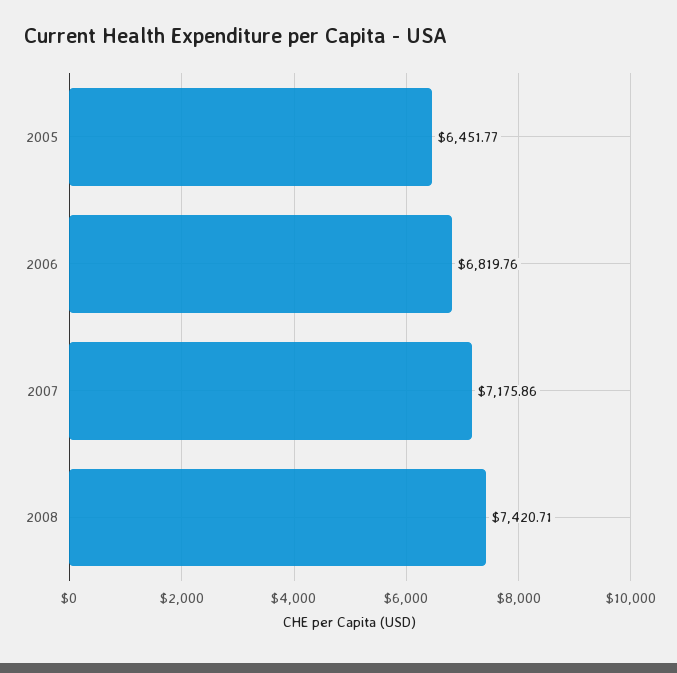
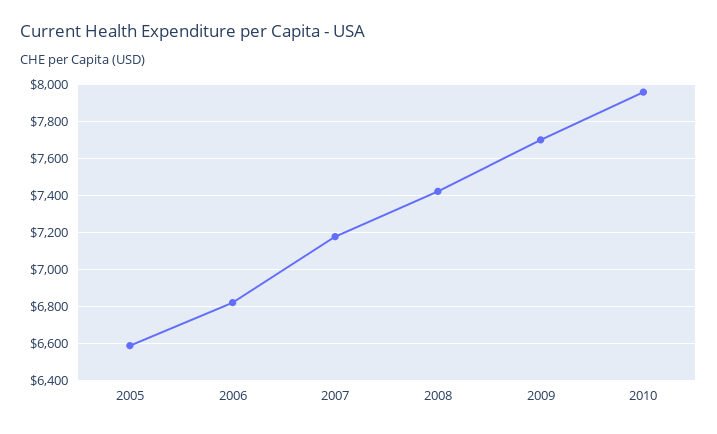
2005: 6451.77 -> 6600
2009: none -> 7700
2010: none -> 7950

